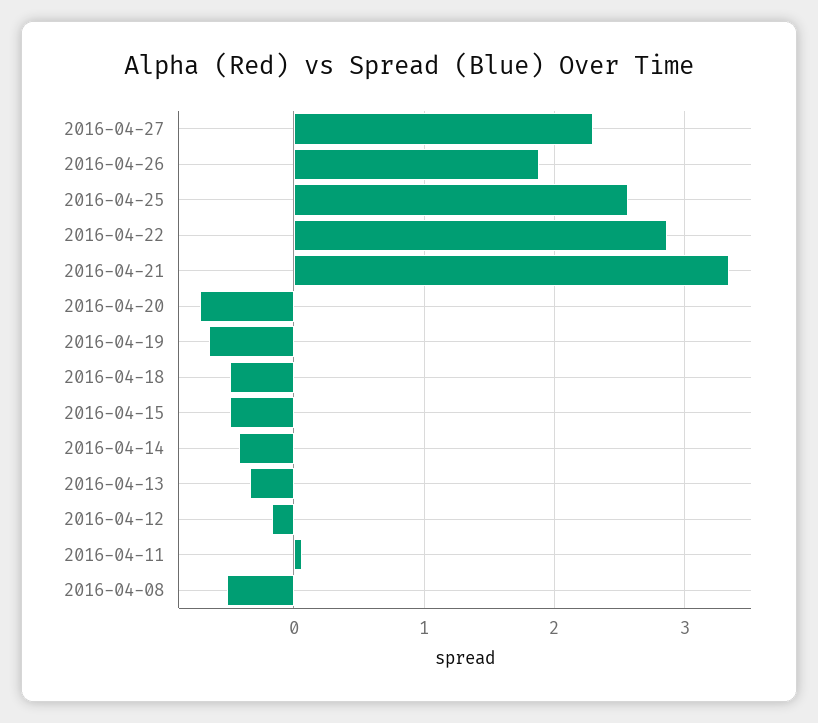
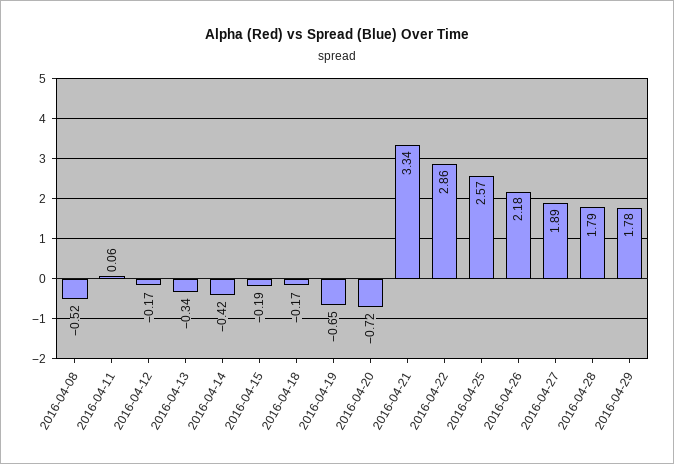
2016-04-27: 2.3 -> 1.89
2016-04-26: 1.9 -> 2.18
2016-04-18: -0.5 -> -0.17
2016-04-15: -0.5 -> -0.19
2016-04-28: none -> 1.79
2016-04-29: none -> 1.78

